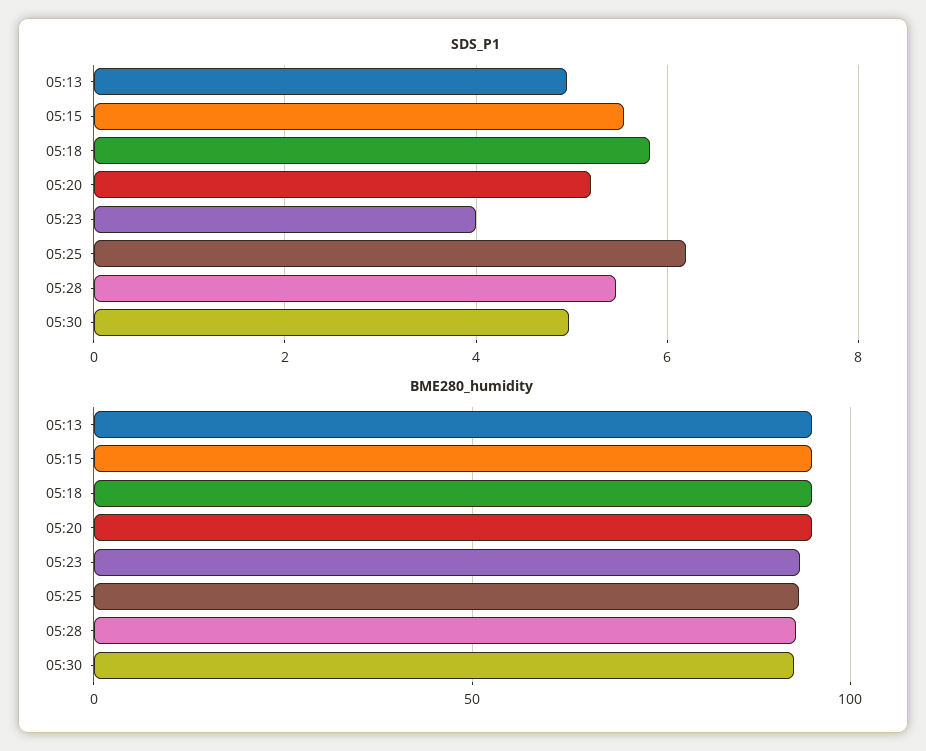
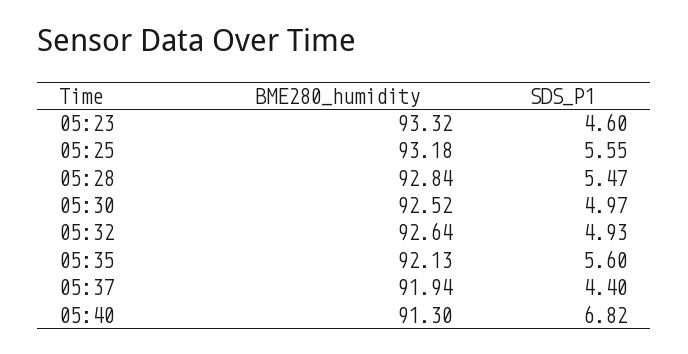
SDS_P1, 05:13: 5 -> none
SDS_P1, 05:15: 5.6 -> none
SDS_P1, 05:18: 5.8 -> none
SDS_P1, 05:20: 5.2 -> none
SDS_P1, 05:23: 4 -> 4.6
SDS_P1, 05:25: 6.2 -> 5.55
BME280_humidity, 05:13: 95 -> none
BME280_humidity, 05:15: 95 -> none
BME280_humidity, 05:18: 95 -> none
BME280_humidity, 05:20: 95 -> none
BME280_humidity, 05:32: none -> 92.64
SDS_P1, 05:32: none -> 4.93
BME280_humidity, 05:35: none -> 92.13
SDS_P1, 05:35: none -> 5.6
BME280_humidity, 05:37: none -> 91.94
SDS_P1, 05:37: none -> 4.4
BME280_humidity, 05:40: none -> 91.3
SDS_P1, 05:40: none -> 6.82

